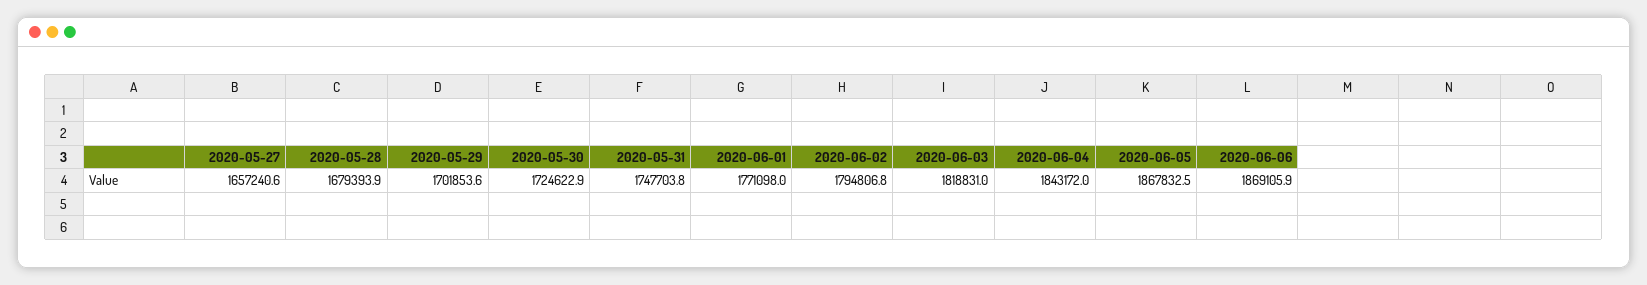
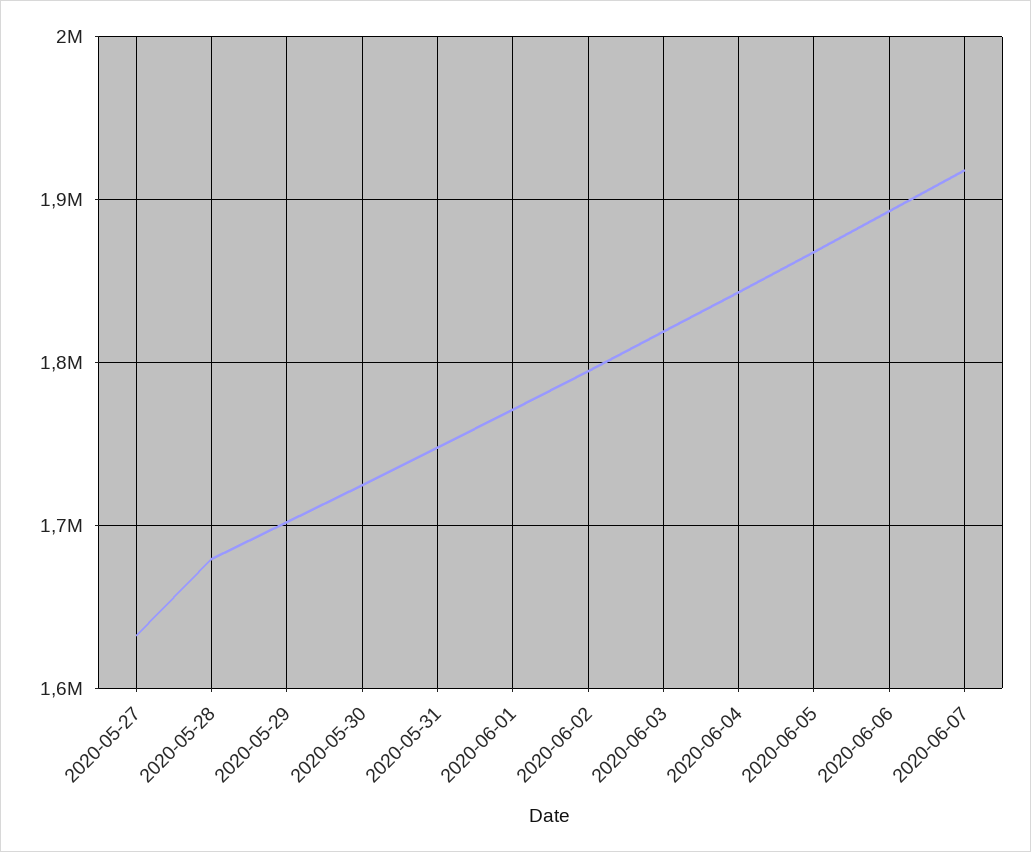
2020-05-27: 1657240.6 -> 1630000
2020-06-06: 1869105.9 -> 1890000
2020-06-07: none -> 1920000

